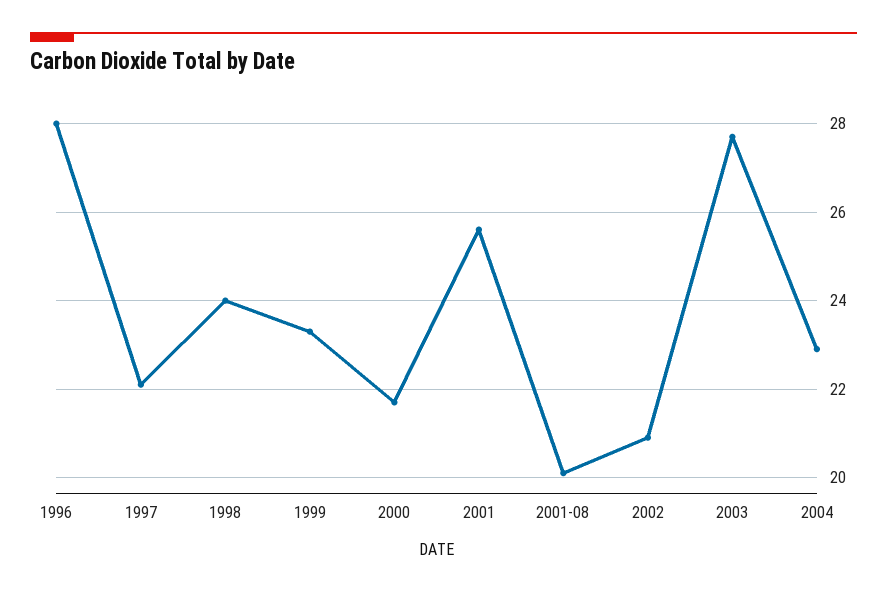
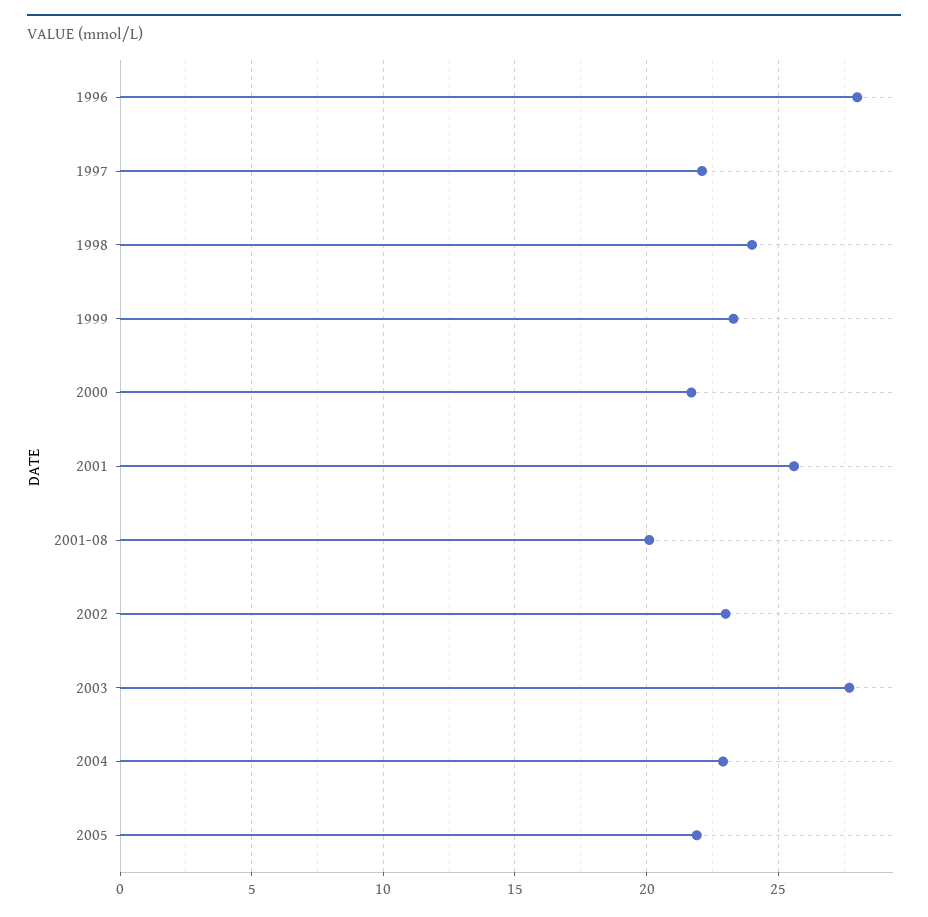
2002: 21 -> 23
2005: none -> 22

